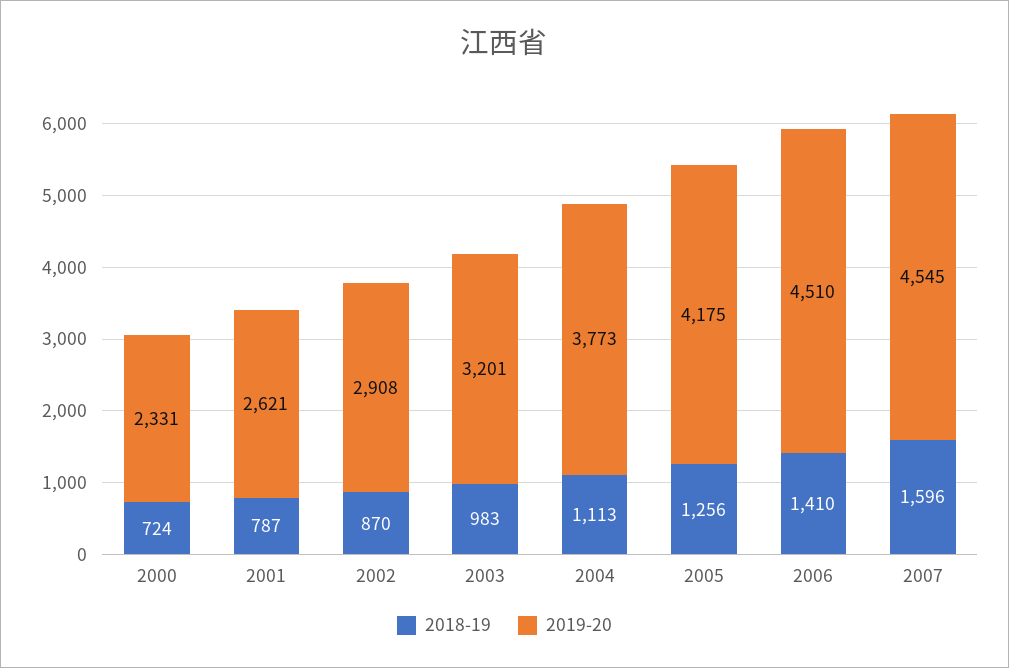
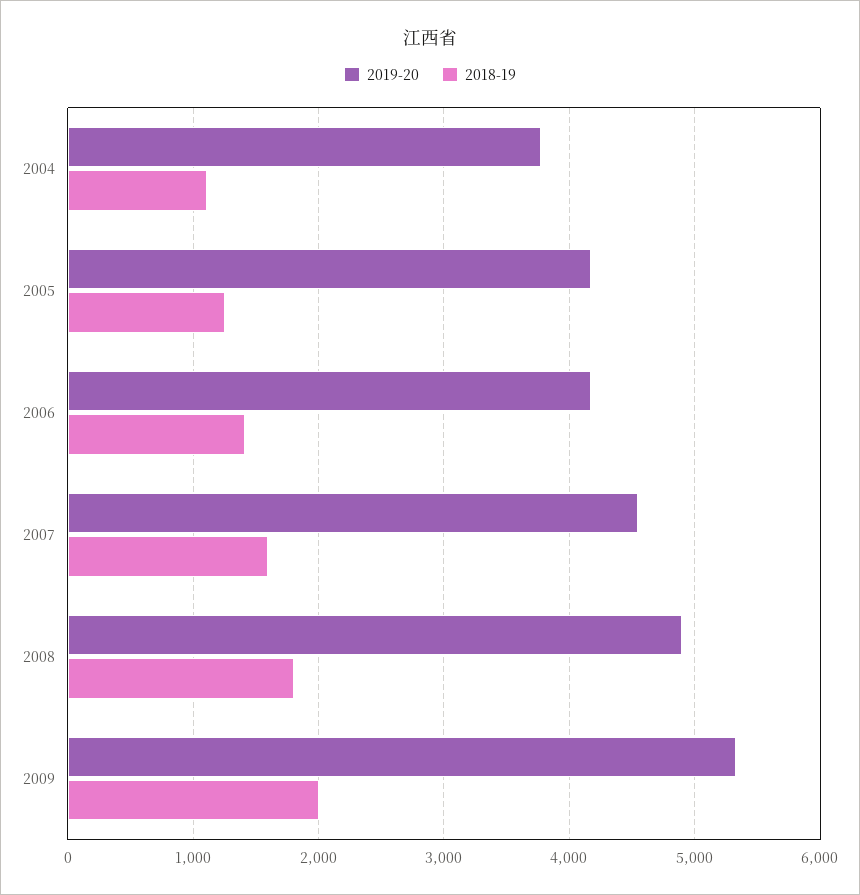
2018-19, 2000: 724 -> none
2019-20, 2000: 2331 -> none
2018-19, 2001: 787 -> none
2019-20, 2001: 2621 -> none
2018-19, 2002: 870 -> none
2019-20, 2002: 2908 -> none
2018-19, 2003: 983 -> none
2019-20, 2003: 3201 -> none
2019-20, 2006: 4510 -> 4200
2019-20, 2008: none -> 4900
2018-19, 2008: none -> 1800
2019-20, 2009: none -> 5300
2018-19, 2009: none -> 2000

